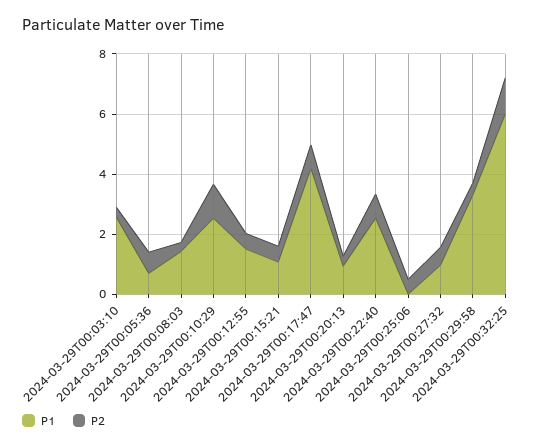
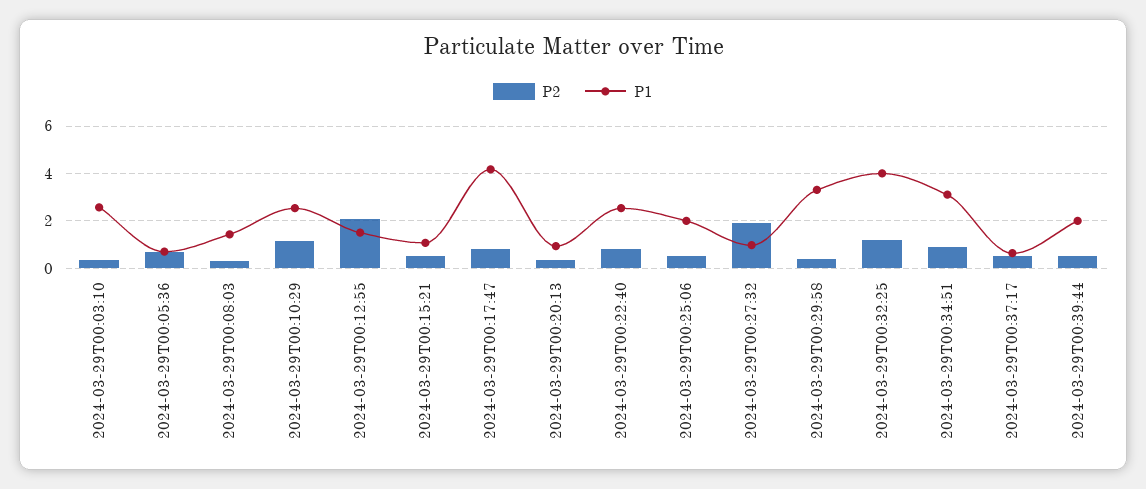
P2, 2024-03-29T00:12:55: 0.5 -> 2
P1, 2024-03-29T00:25:06: 0 -> 2
P2, 2024-03-29T00:27:32: 0.5 -> 2
P1, 2024-03-29T00:32:25: 6 -> 4
P2, 2024-03-29T00:34:51: none -> 1
P1, 2024-03-29T00:34:51: none -> 3
P2, 2024-03-29T00:37:17: none -> 0.5
P1, 2024-03-29T00:37:17: none -> 0.5
P2, 2024-03-29T00:39:44: none -> 0.5
P1, 2024-03-29T00:39:44: none -> 2

